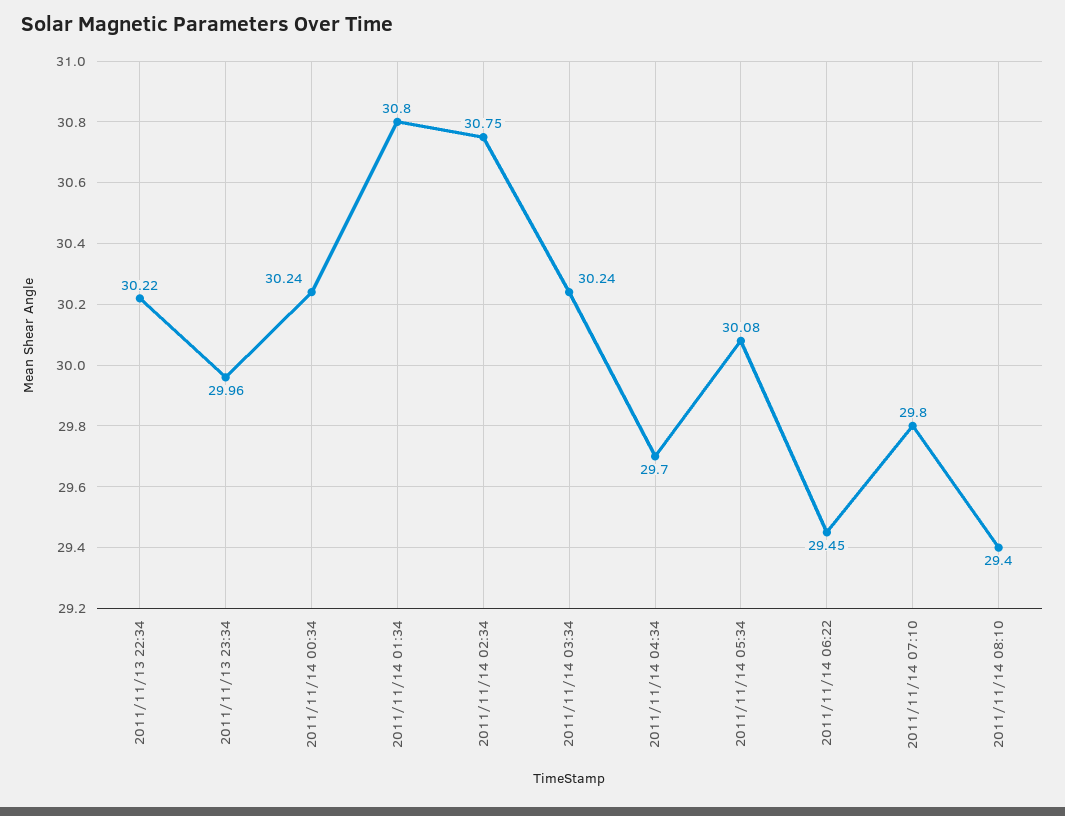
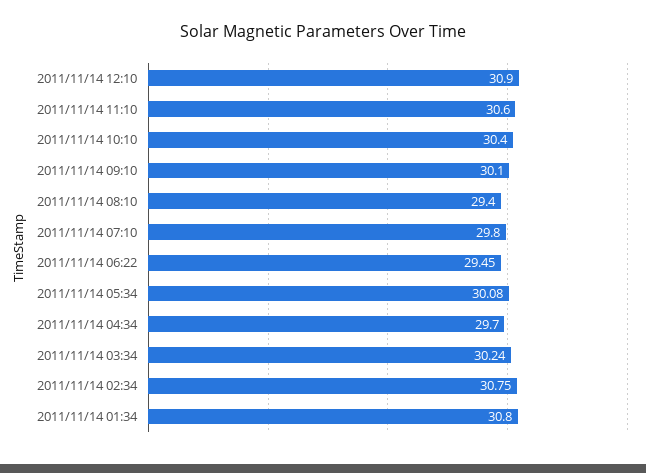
2011/11/13 22:34: 30.22 -> none
2011/11/13 23:34: 29.96 -> none
2011/11/14 00:34: 30.24 -> none
2011/11/14 12:10: none -> 30.9
2011/11/14 11:10: none -> 30.6
2011/11/14 10:10: none -> 30.4
2011/11/14 09:10: none -> 30.1

